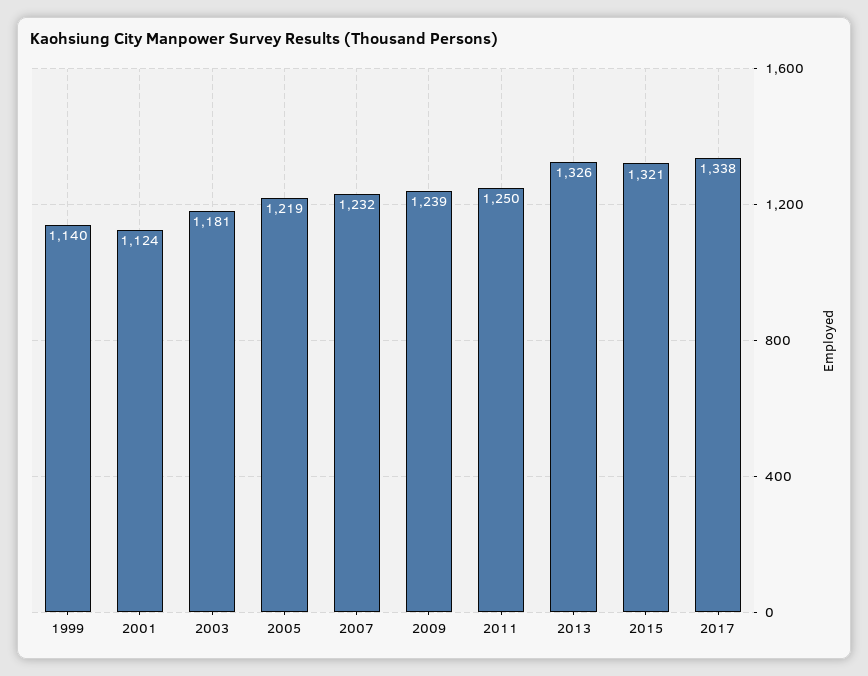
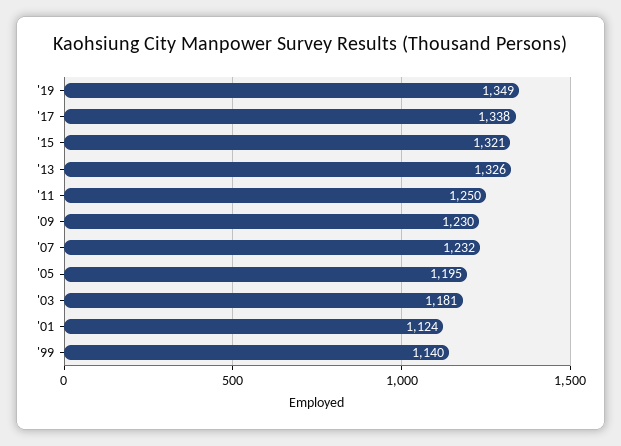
2005: 1219 -> 1195
2009: 1239 -> 1230
'19: none -> 1349

